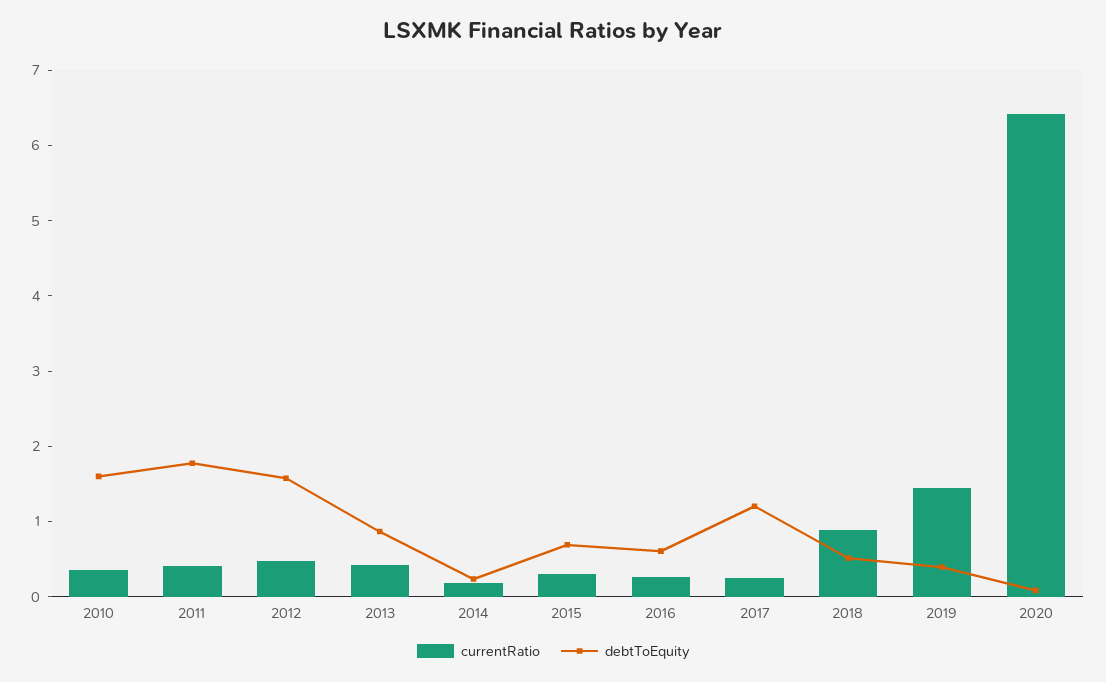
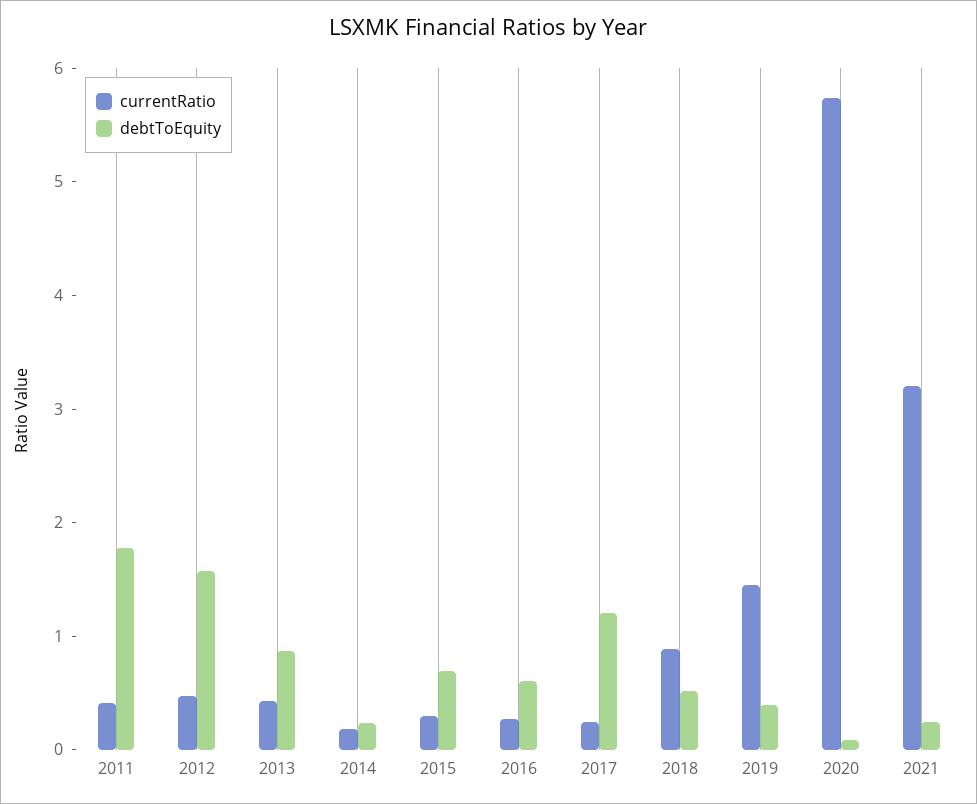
currentRatio, 2010: 0.4 -> none
debtToEquity, 2010: 1.6 -> none
currentRatio, 2020: 6.4 -> 5.8
currentRatio, 2021: none -> 3.2
debtToEquity, 2021: none -> 0.2

